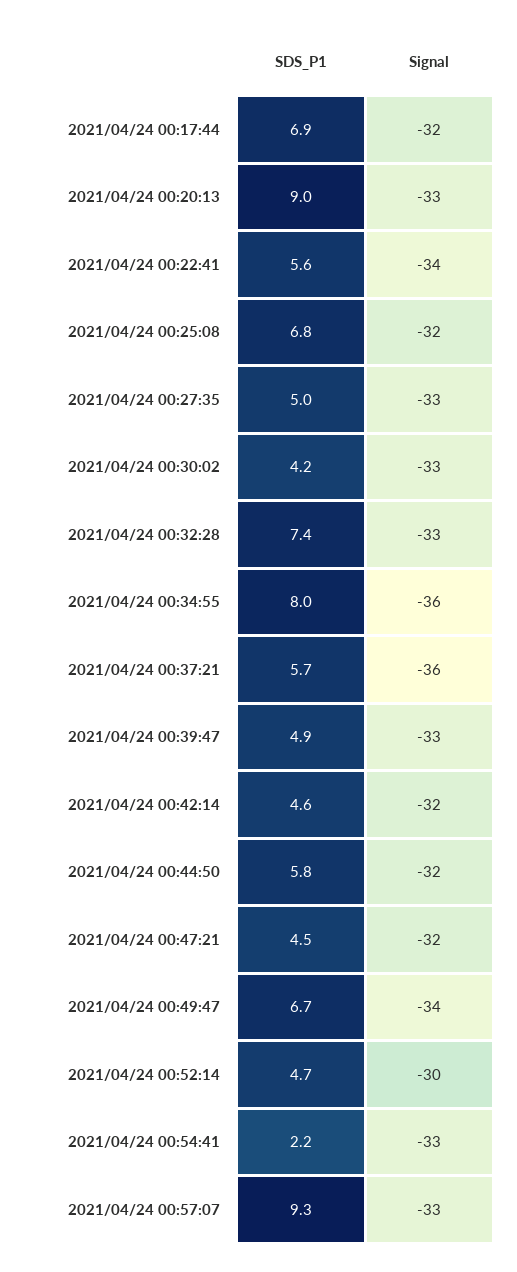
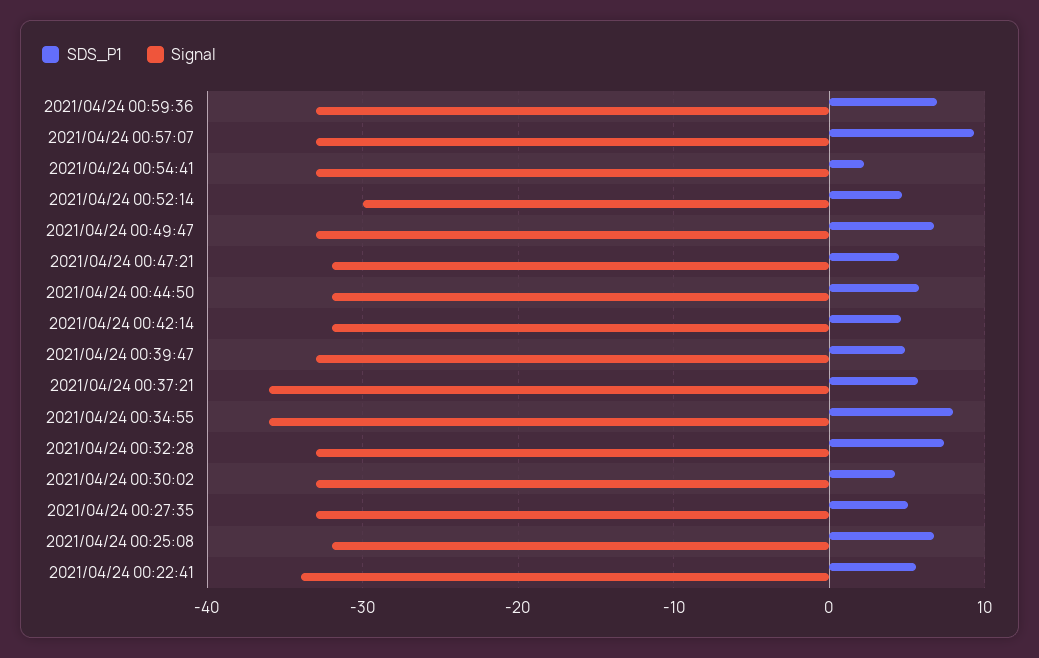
SDS_P1, 2021/04/24 00:17:44: 6.9 -> none
Signal, 2021/04/24 00:17:44: -32 -> none
SDS_P1, 2021/04/24 00:20:13: 9 -> none
Signal, 2021/04/24 00:20:13: -33 -> none
Signal, 2021/04/24 00:49:47: -34 -> -33
SDS_P1, 2021/04/24 00:59:36: none -> 7
Signal, 2021/04/24 00:59:36: none -> -33

